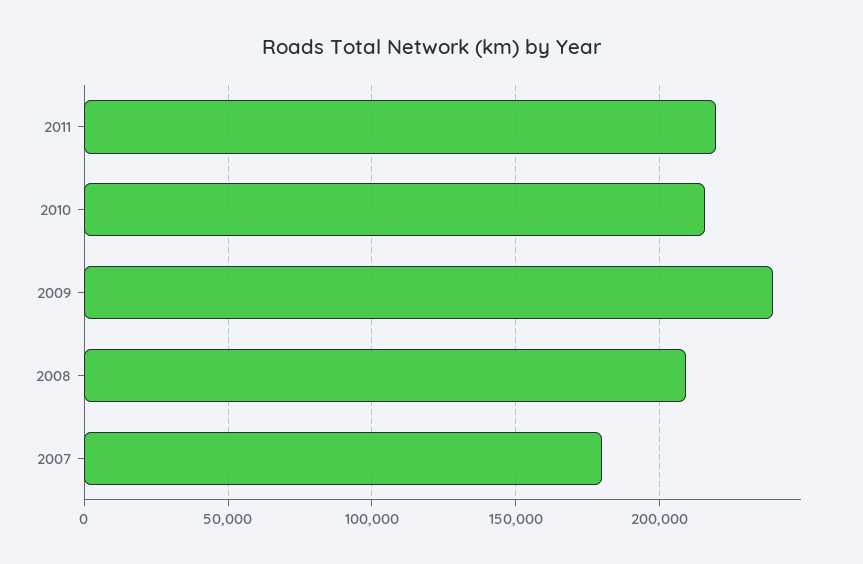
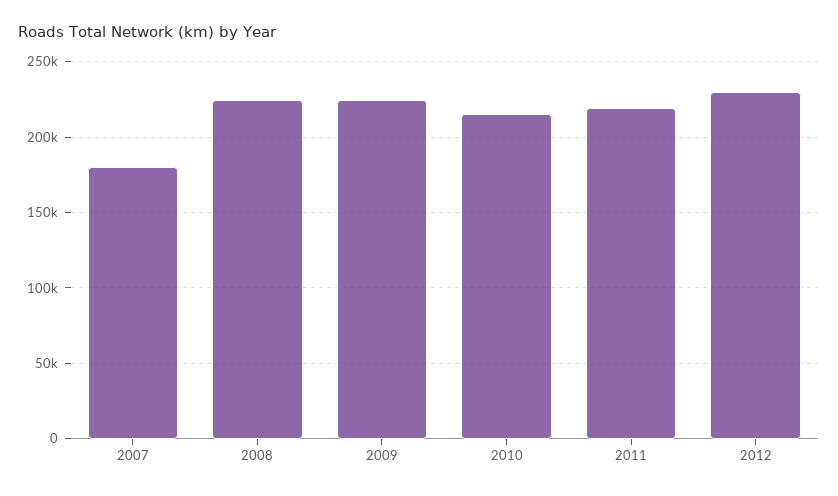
2009: 240000 -> 225000
2008: 210000 -> 225000
2012: none -> 230000

